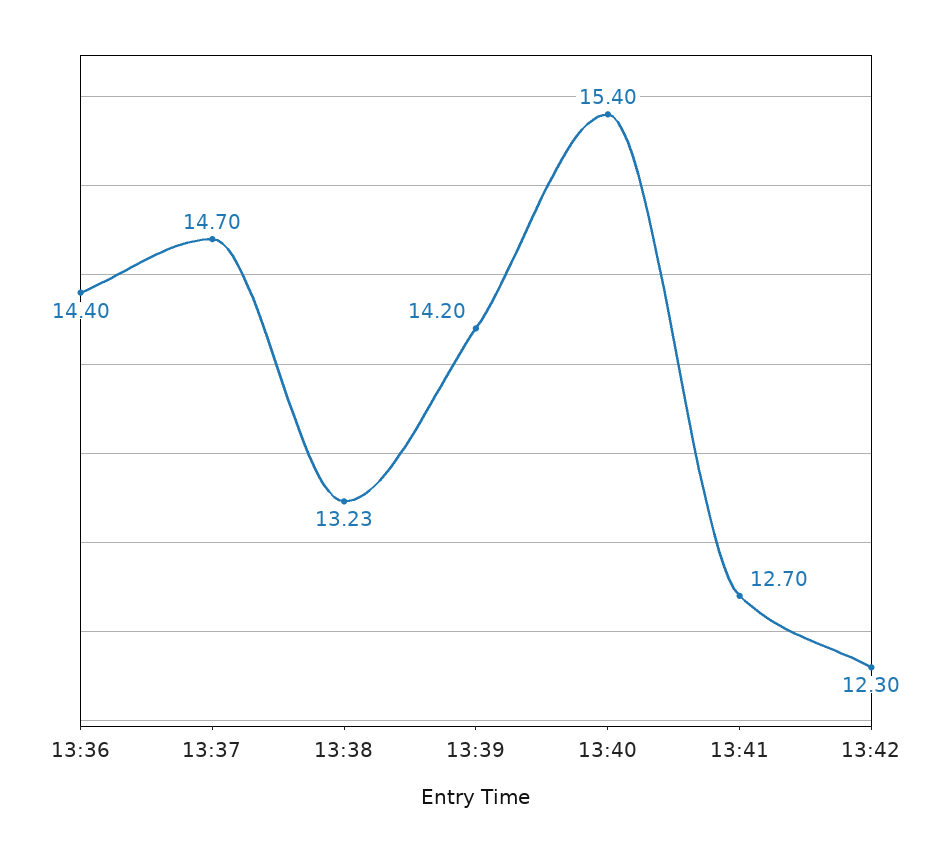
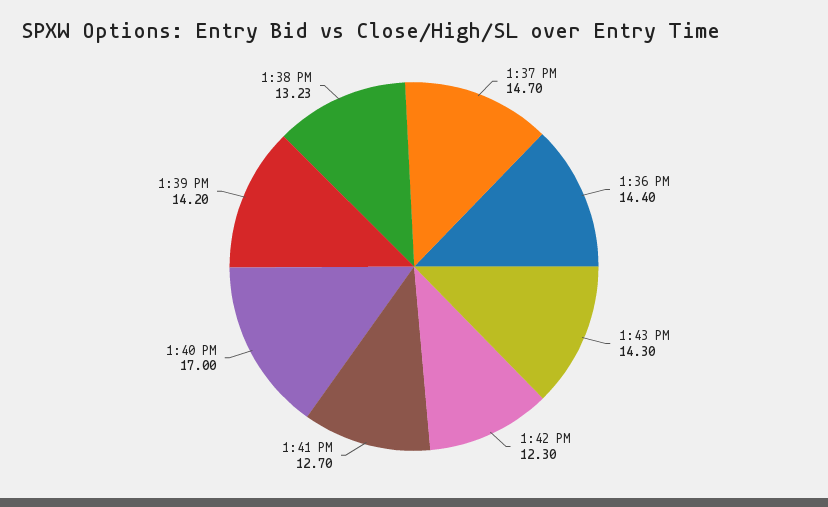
13:40: 15.4 -> 17
1:43 PM: none -> 14.3

